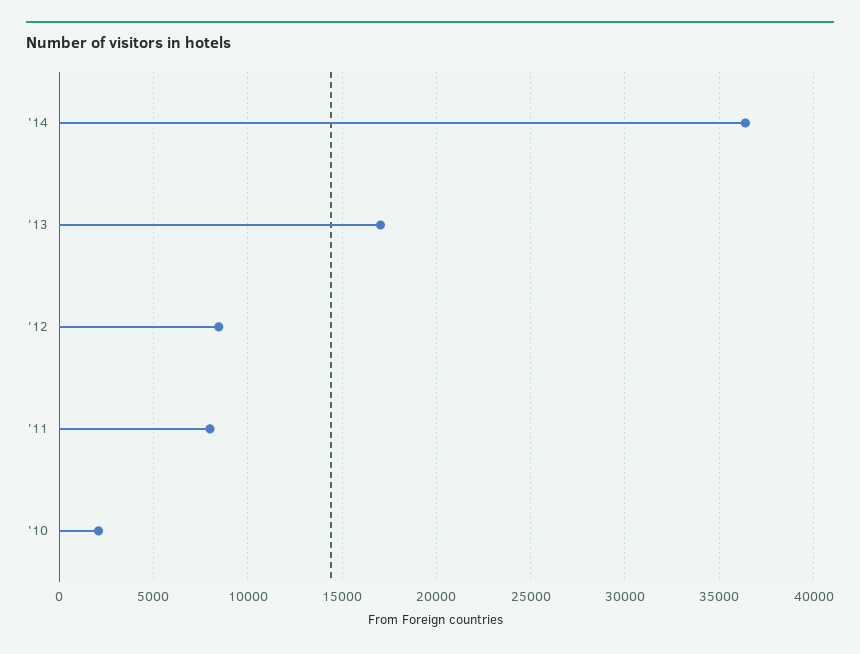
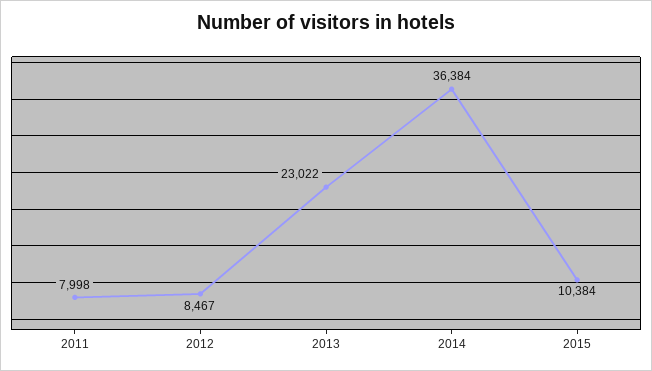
'13: 17000 -> 23022
'10: 2000 -> none
2015: none -> 10384

